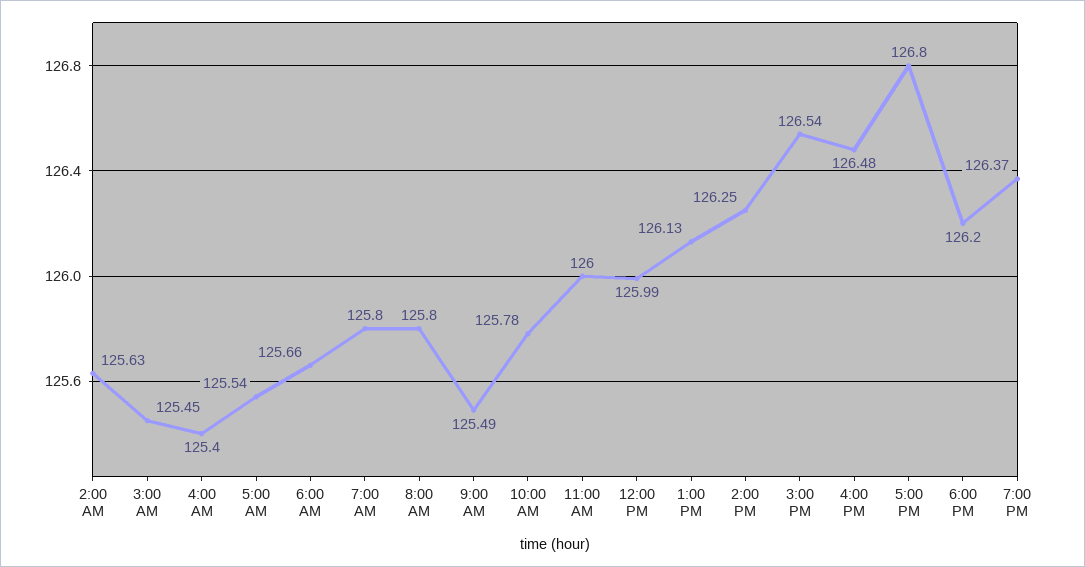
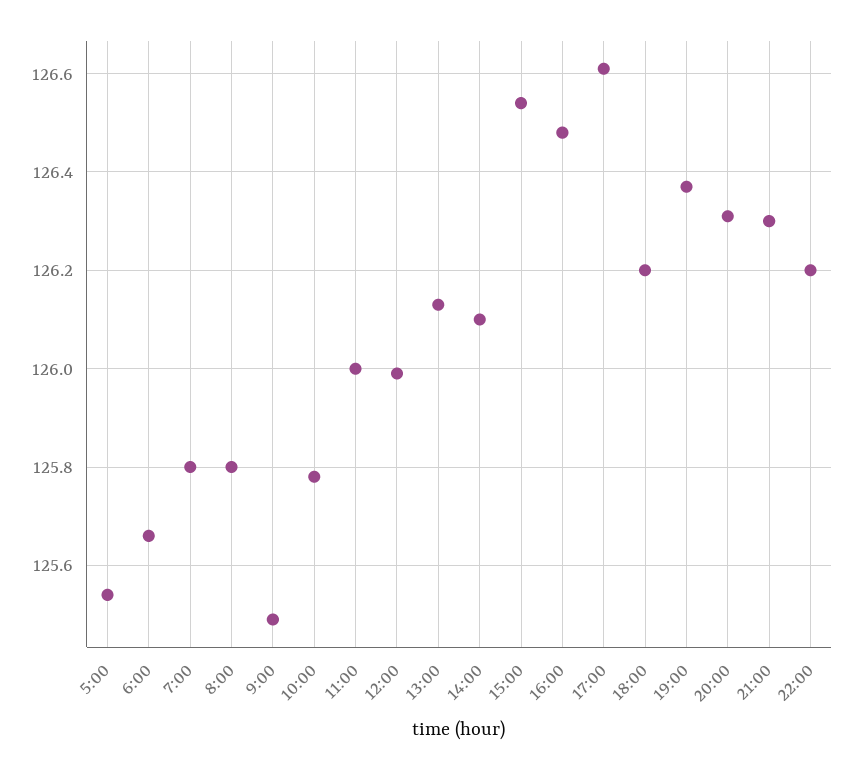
2:00 AM: 125.63 -> none
3:00 AM: 125.45 -> none
4:00 AM: 125.4 -> none
2:00 PM: 126.25 -> 126.1
5:00 PM: 126.8 -> 126.6
20:00: none -> 126.3
21:00: none -> 126.3
22:00: none -> 126.2

